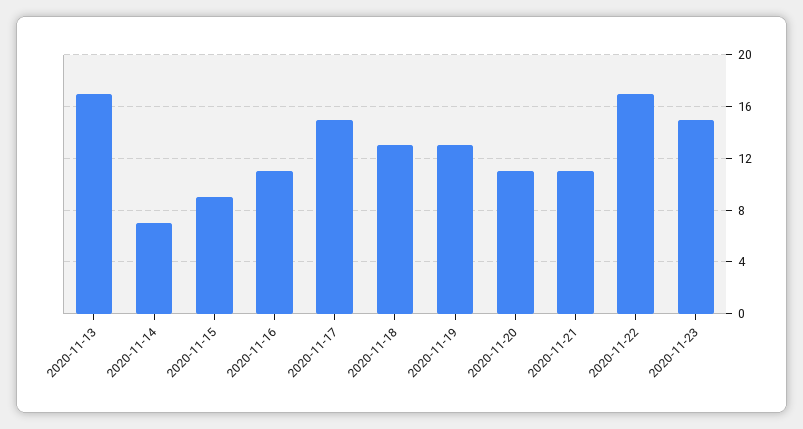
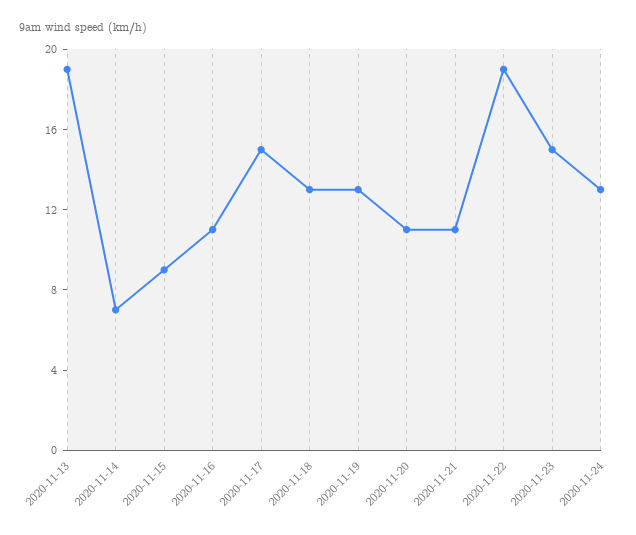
2020-11-13: 17 -> 19
2020-11-22: 17 -> 19
2020-11-24: none -> 13

